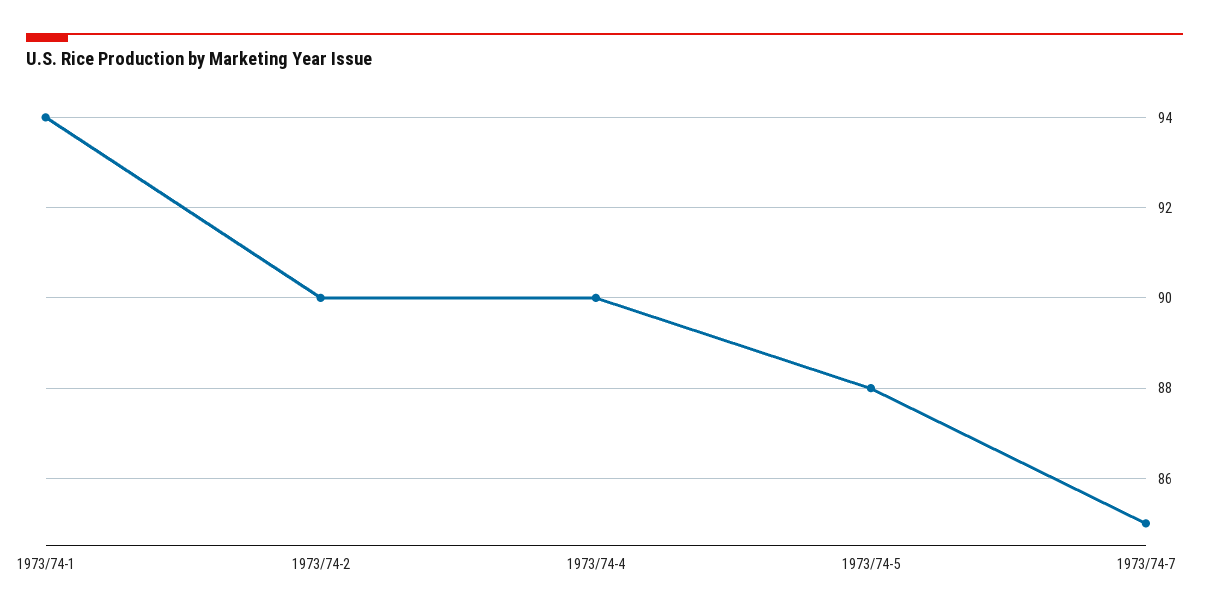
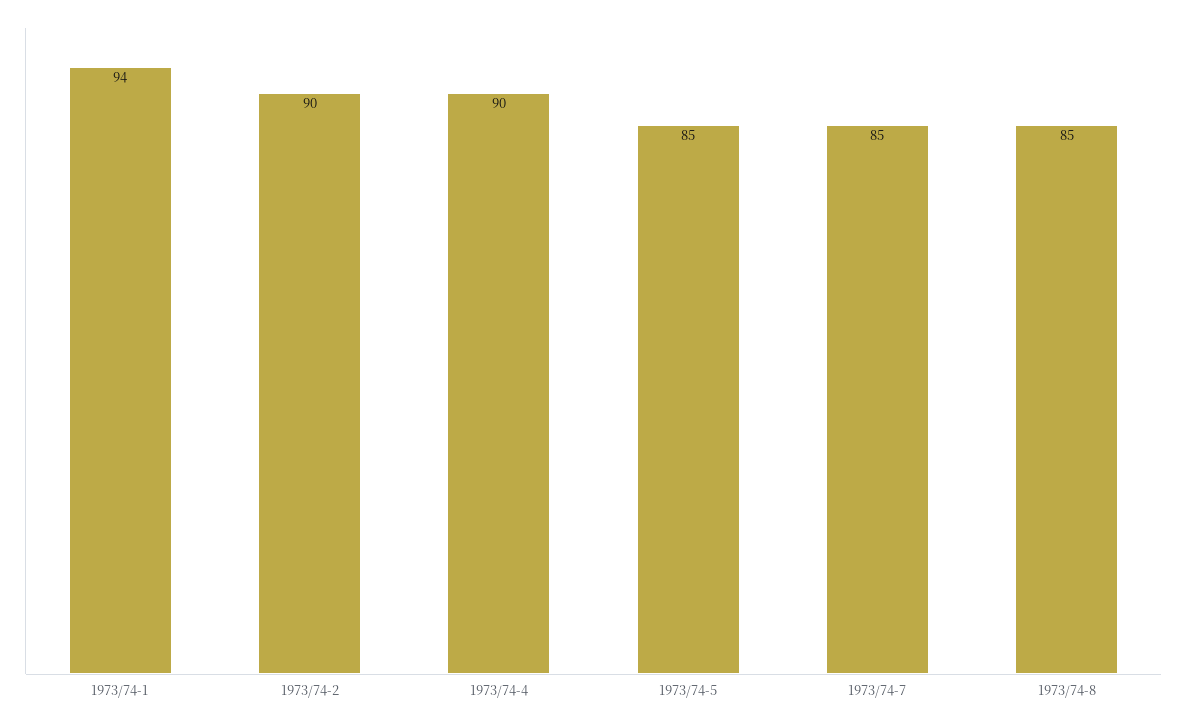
1973/74-5: 88 -> 85
1973/74-8: none -> 85

